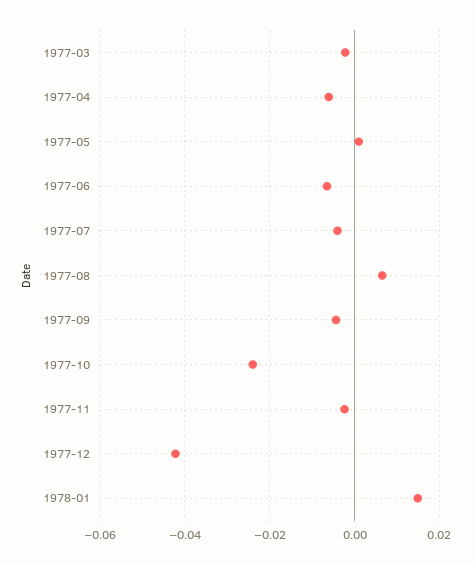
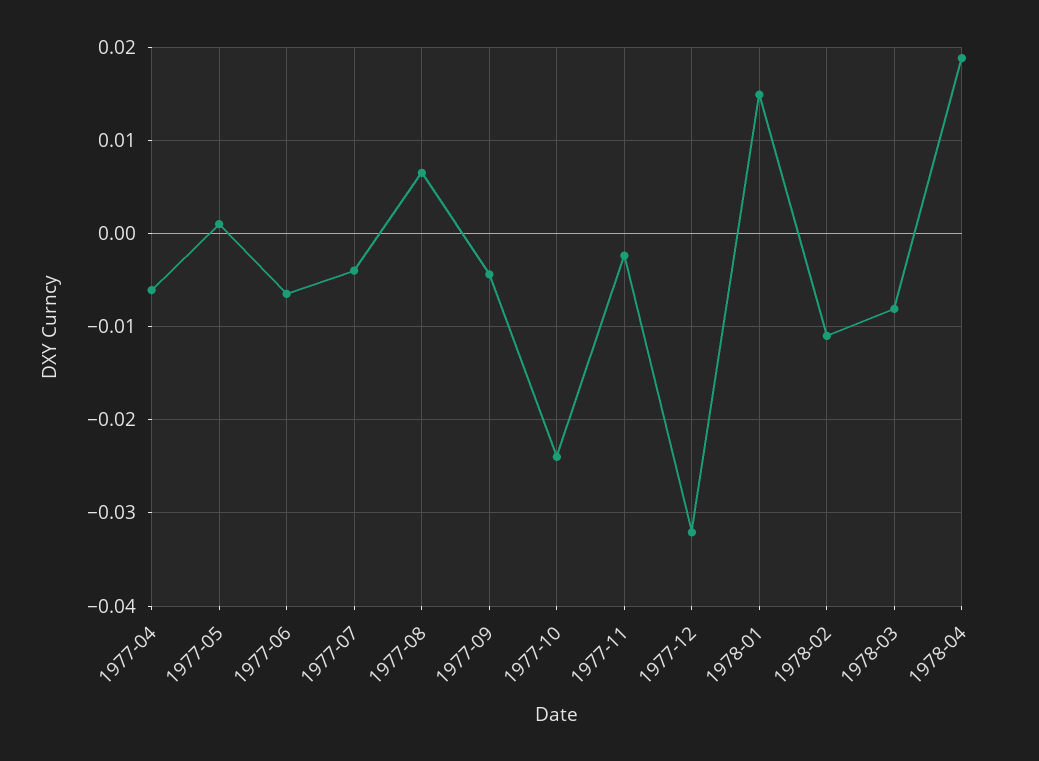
1977-03: -0.002 -> none
1977-12: -0.042 -> -0.032
1978-02: none -> -0.011
1978-03: none -> -0.008
1978-04: none -> 0.019

